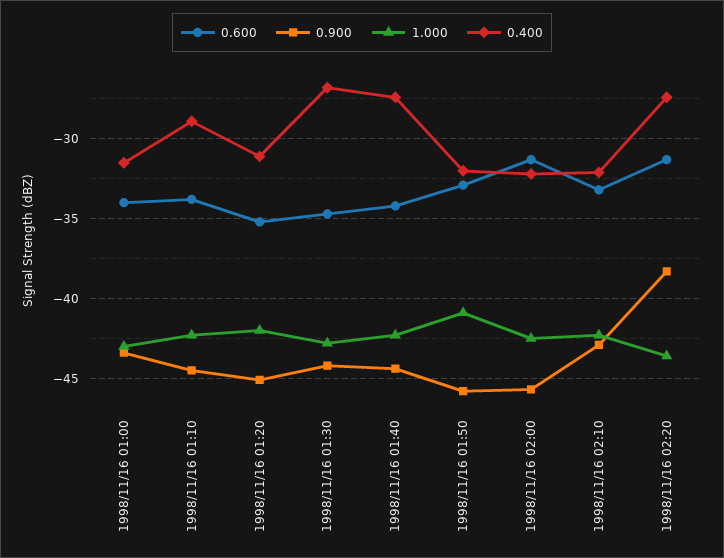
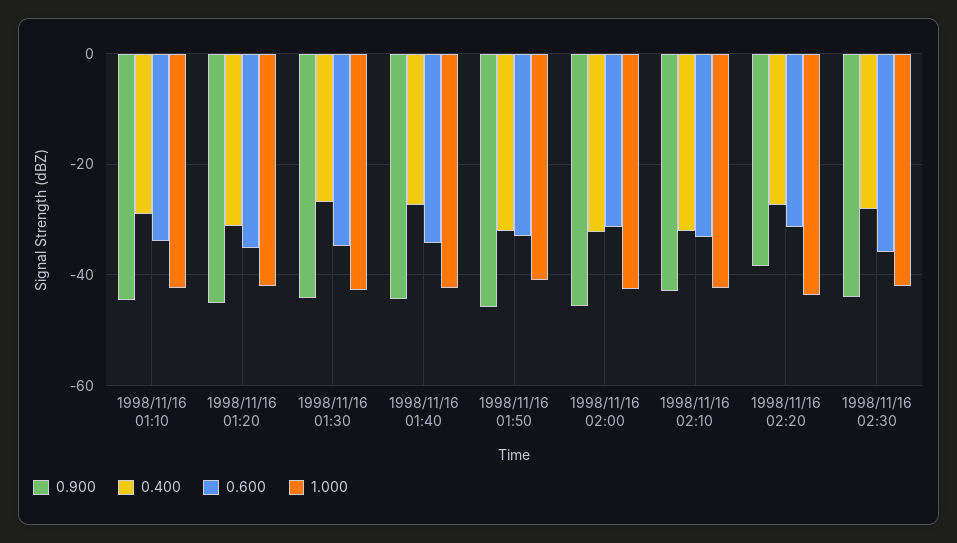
0.600, 1998/11/16 01:00: -34 -> none
0.900, 1998/11/16 01:00: -43.5 -> none
1.000, 1998/11/16 01:00: -43 -> none
0.400, 1998/11/16 01:00: -31.5 -> none
0.900, 1998/11/16 02:30: none -> -44
0.400, 1998/11/16 02:30: none -> -28
0.600, 1998/11/16 02:30: none -> -36
1.000, 1998/11/16 02:30: none -> -42

